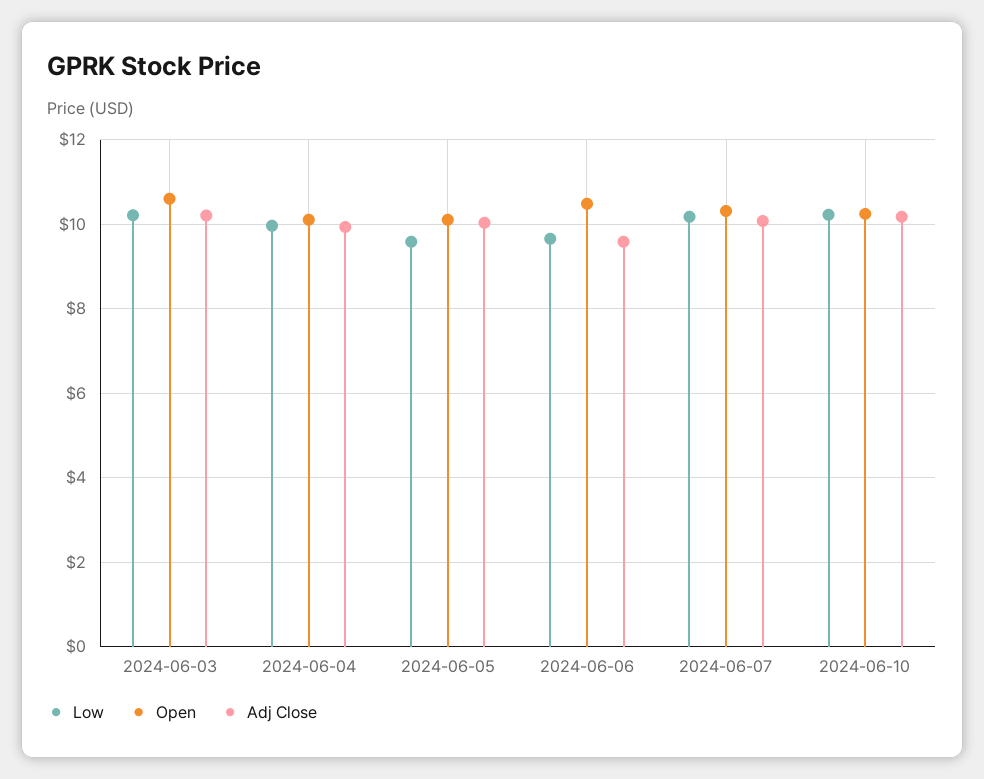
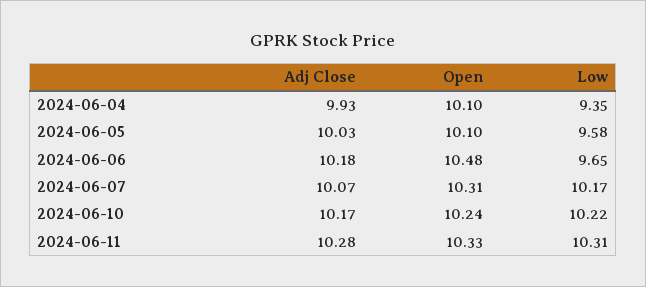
Low, 2024-06-03: 10.2 -> none
Open, 2024-06-03: 10.6 -> none
Adj Close, 2024-06-03: 10.2 -> none
Low, 2024-06-04: 10 -> 9.35
Adj Close, 2024-06-06: 9.6 -> 10.18
Adj Close, 2024-06-11: none -> 10.28
Open, 2024-06-11: none -> 10.33
Low, 2024-06-11: none -> 10.31

